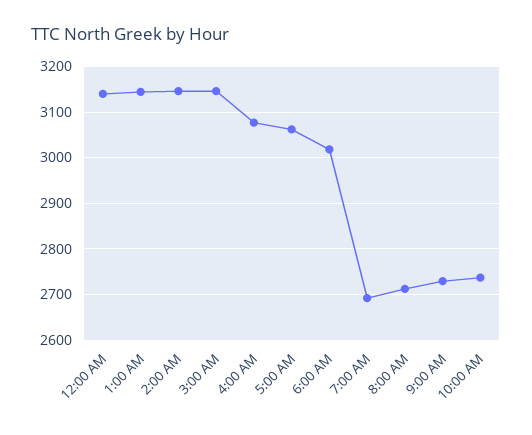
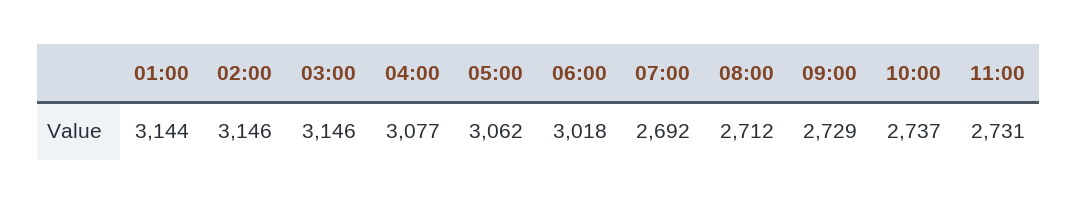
12:00 AM: 3140 -> none
11:00: none -> 2731

